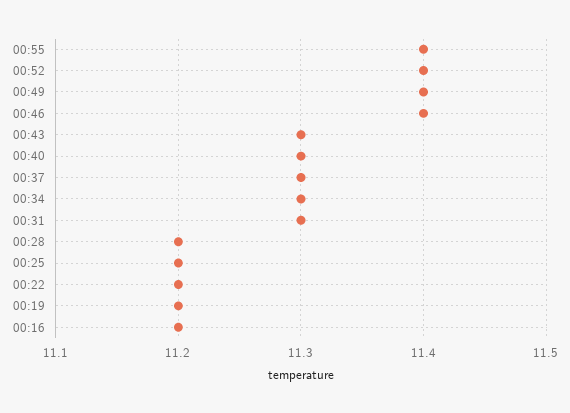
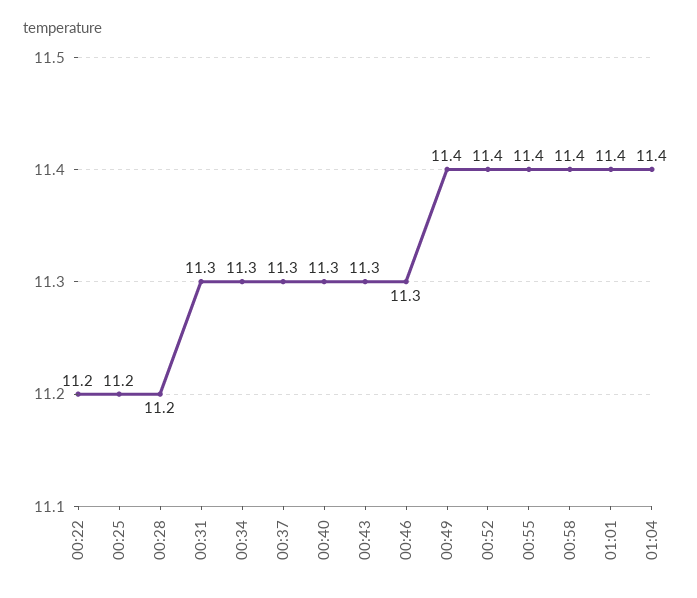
00:46: 11.4 -> 11.3
00:19: 11.2 -> none
00:16: 11.2 -> none
00:58: none -> 11.4
01:01: none -> 11.4
01:04: none -> 11.4

